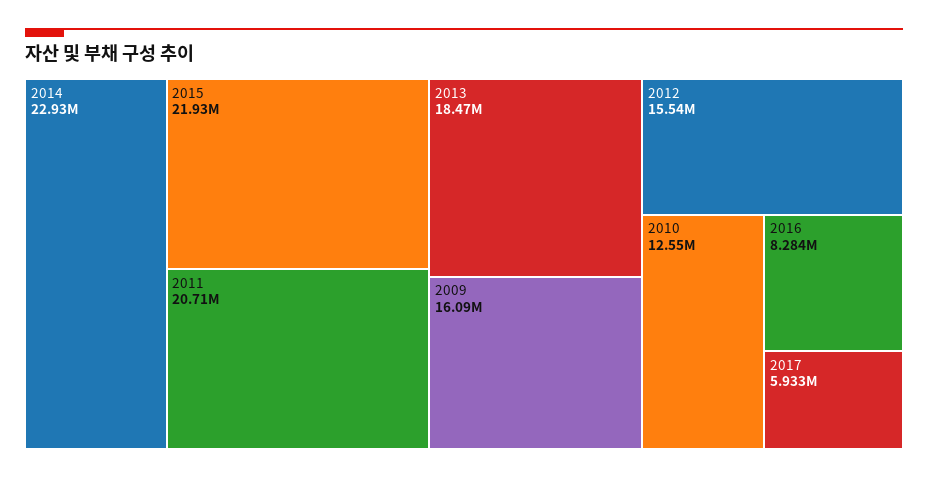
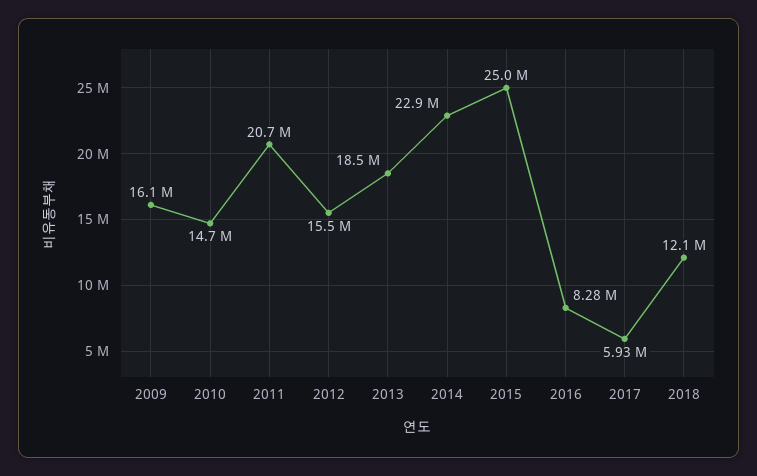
2015: 21930000 -> 25000000
2010: 12550000 -> 14700000
2018: none -> 12100000

